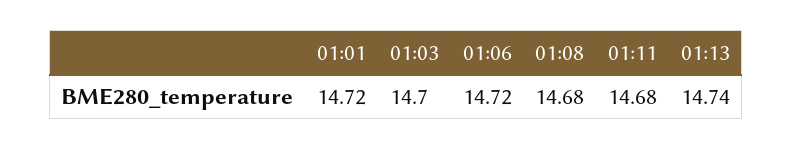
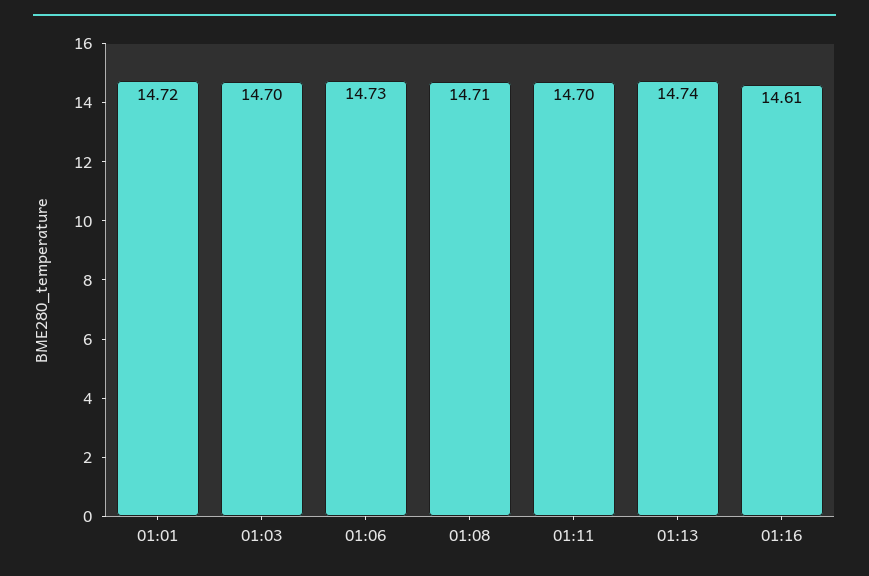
01:06: 14.72 -> 14.73
01:08: 14.68 -> 14.71
01:11: 14.68 -> 14.7
01:16: none -> 14.61

